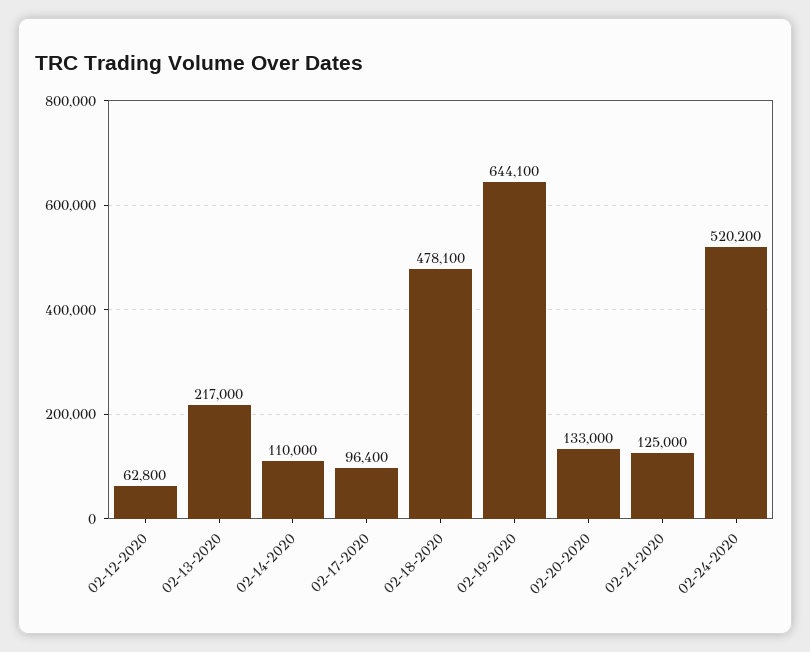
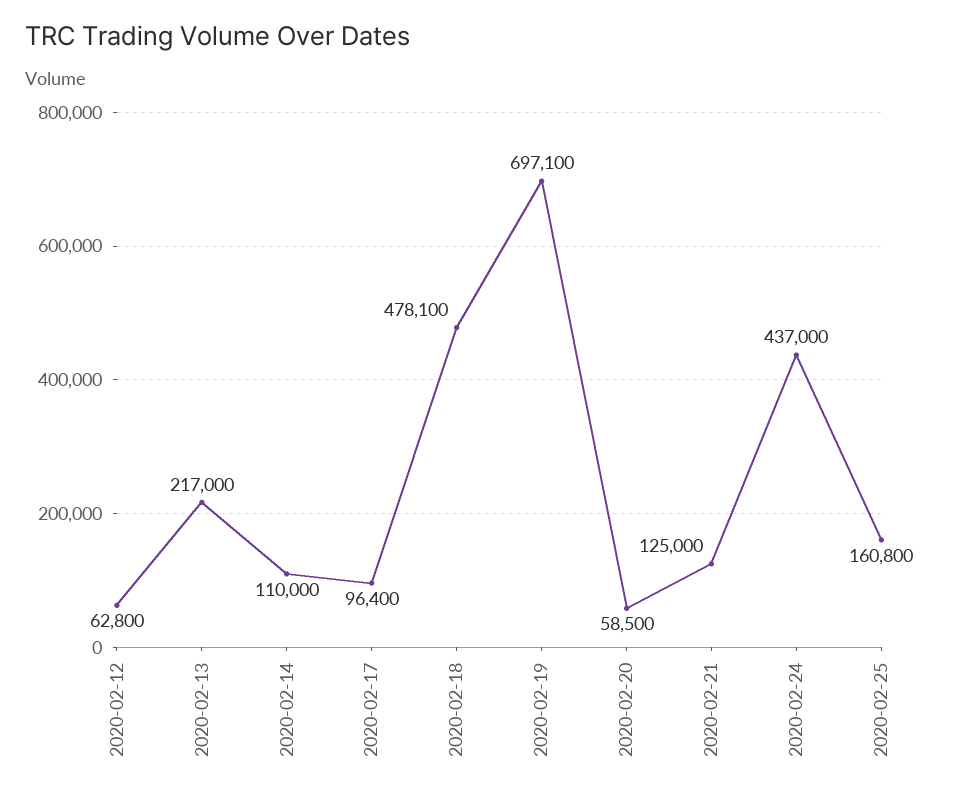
02-19-2020: 644100 -> 697100
02-20-2020: 133000 -> 58500
02-24-2020: 520200 -> 437000
2020-02-25: none -> 160800

